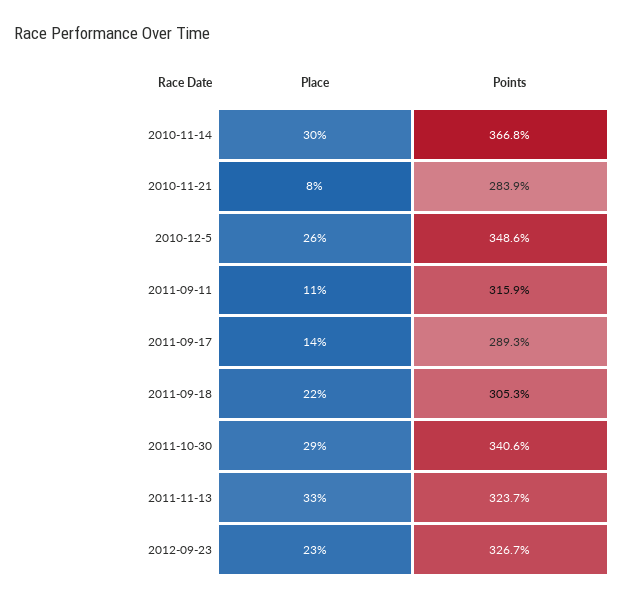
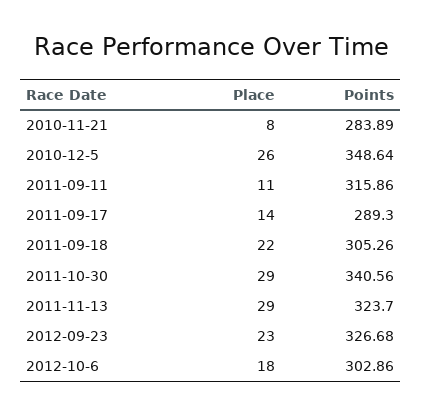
Place, 2010-11-14: 30 -> none
Points, 2010-11-14: 366.8 -> none
Place, 2011-11-13: 33 -> 29
Place, 2012-10-6: none -> 18
Points, 2012-10-6: none -> 302.86

